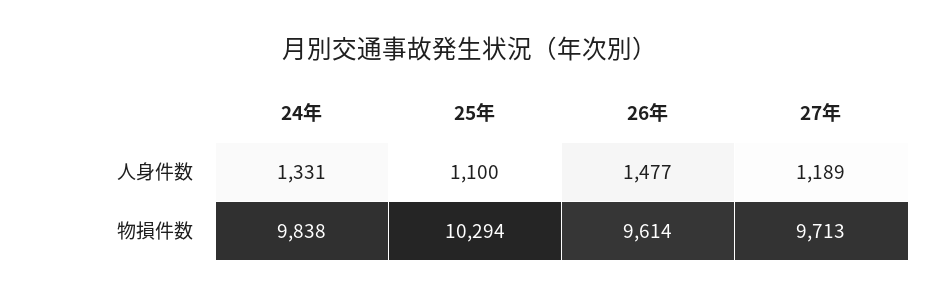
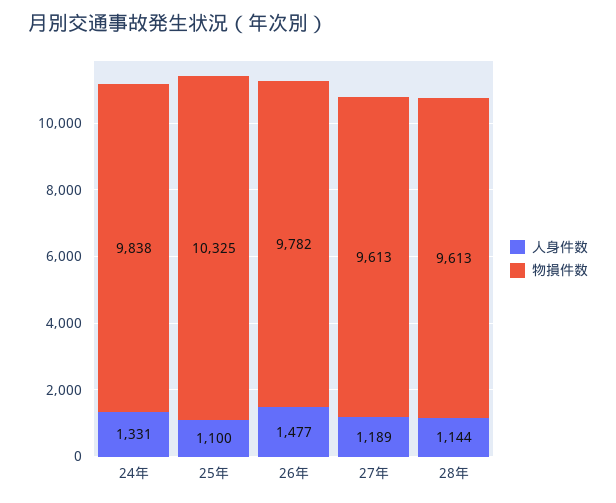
物損件数, 25年: 10294 -> 10325
物損件数, 26年: 9614 -> 9782
物損件数, 27年: 9713 -> 9613
人身件数, 28年: none -> 1144
物損件数, 28年: none -> 9613

